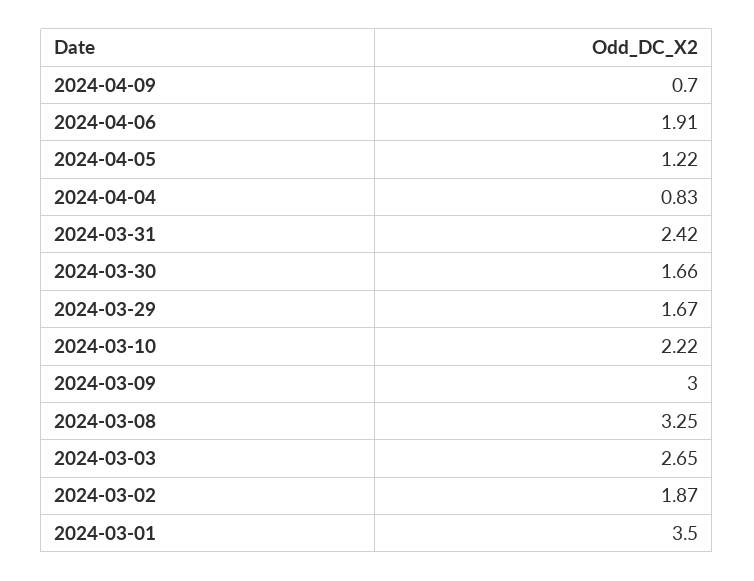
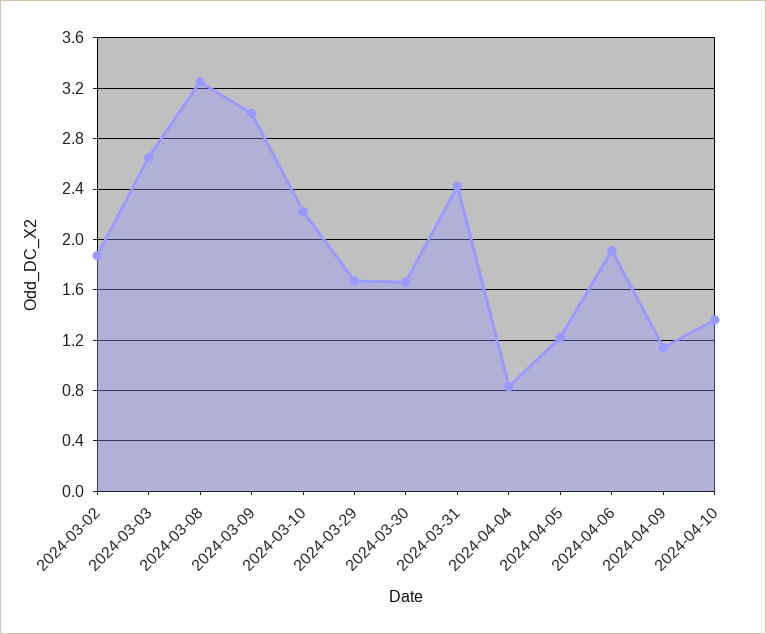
2024-04-09: 0.7 -> 1.15
2024-03-01: 3.5 -> none
2024-04-10: none -> 1.35

